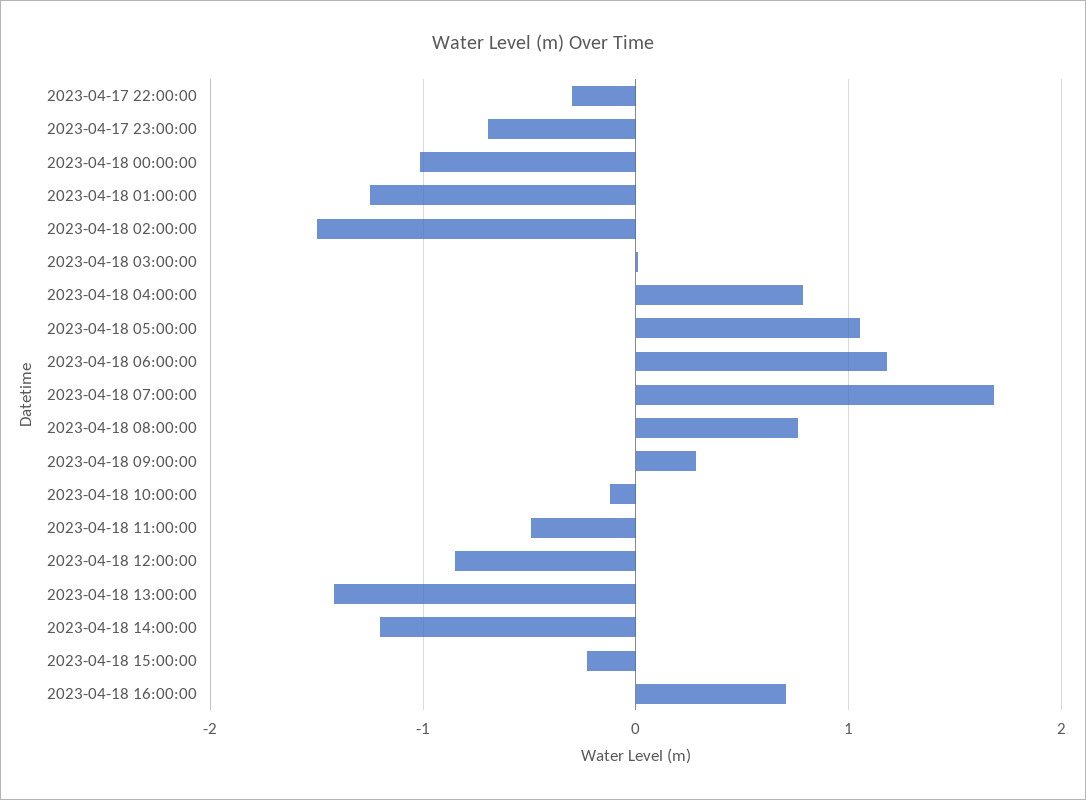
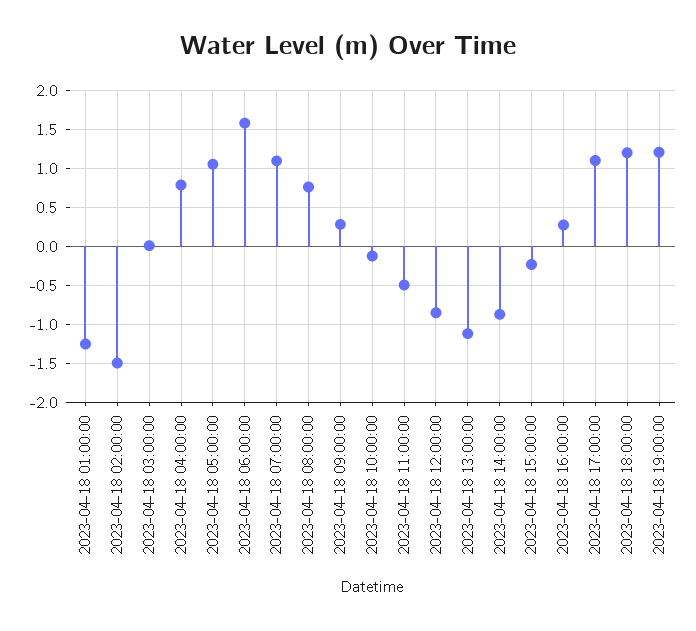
2023-04-17 22:00:00: -0.3 -> none
2023-04-17 23:00:00: -0.7 -> none
2023-04-18 00:00:00: -1 -> none
2023-04-18 06:00:00: 1.2 -> 1.6
2023-04-18 07:00:00: 1.7 -> 1.1
2023-04-18 13:00:00: -1.4 -> -1.1
2023-04-18 14:00:00: -1.2 -> -0.9
2023-04-18 16:00:00: 0.7 -> 0.3
2023-04-18 17:00:00: none -> 1.1
2023-04-18 18:00:00: none -> 1.2
2023-04-18 19:00:00: none -> 1.2

